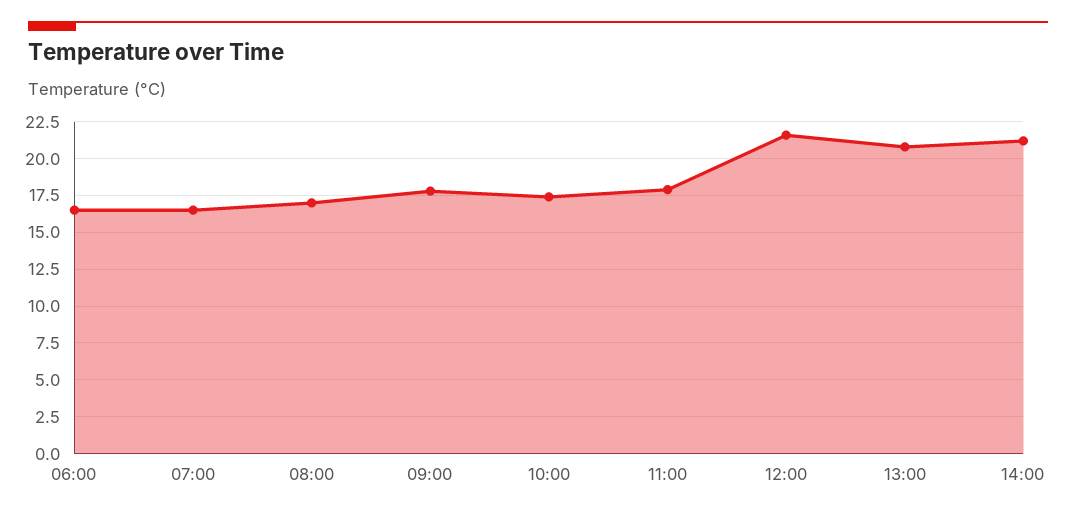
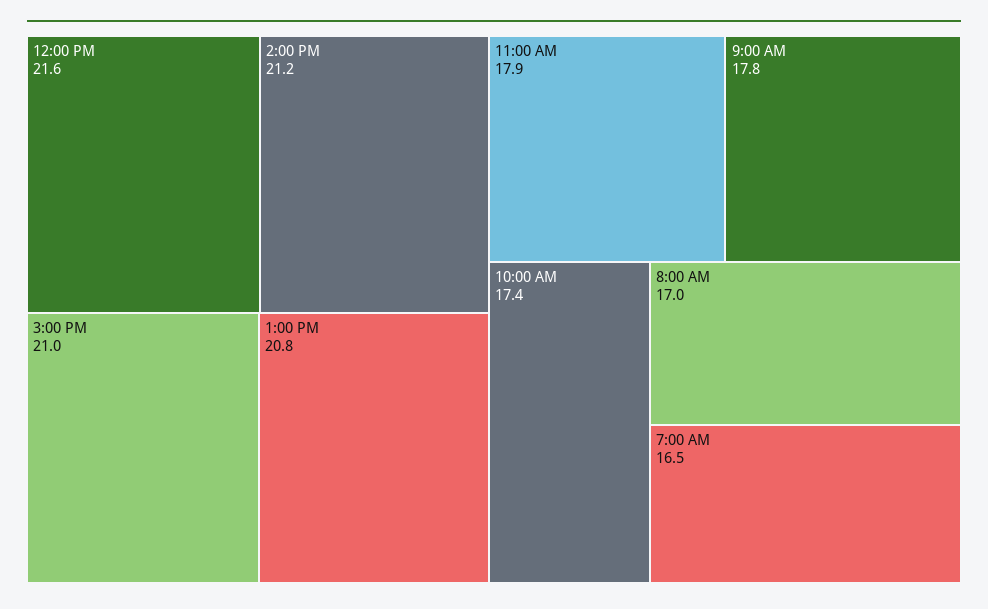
06:00: 16.5 -> none
3:00 PM: none -> 21

